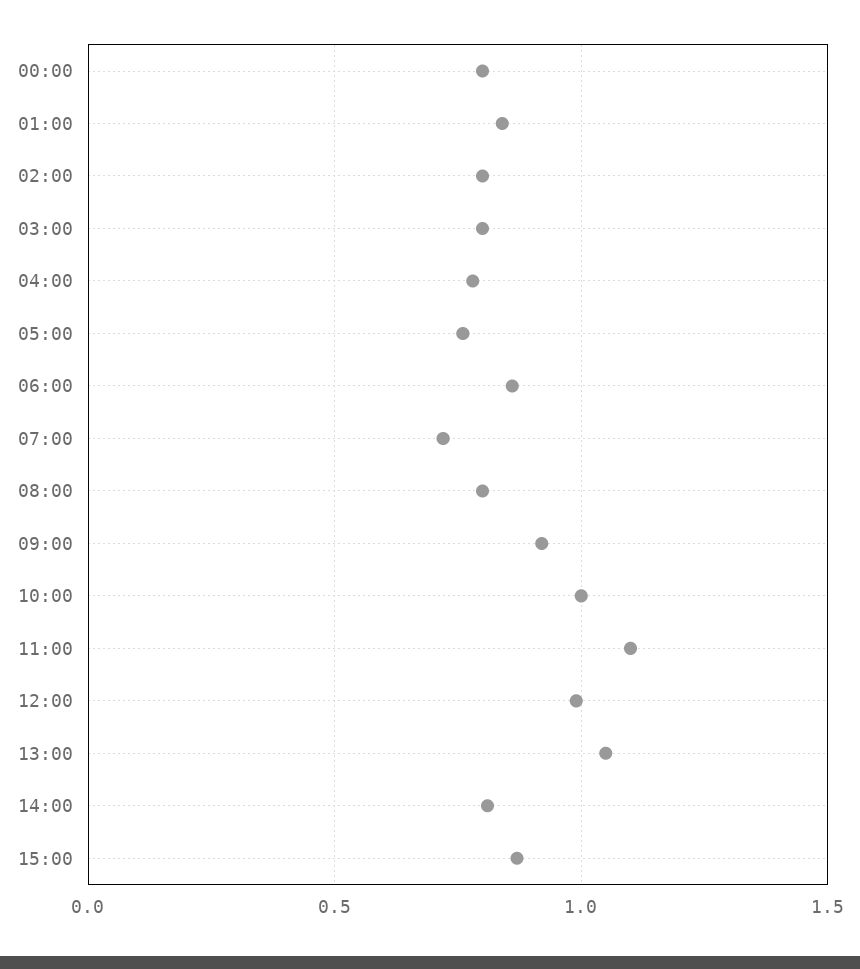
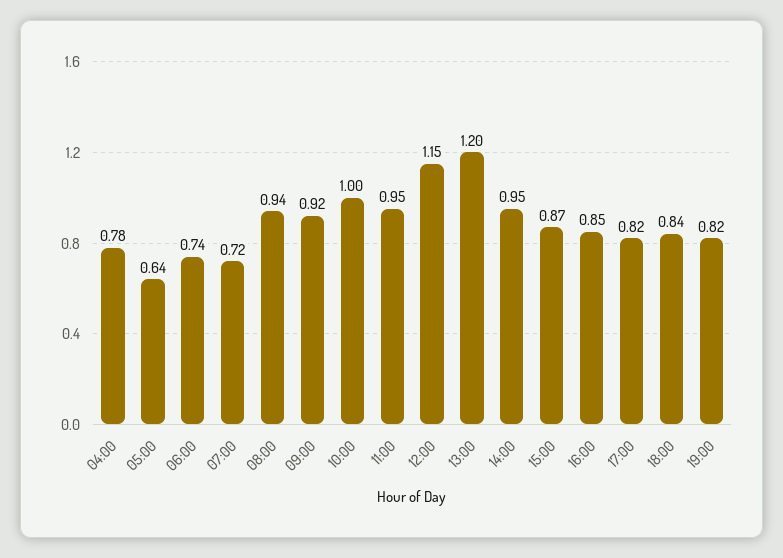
00:00: 0.8 -> none
01:00: 0.85 -> none
02:00: 0.8 -> none
03:00: 0.8 -> none
05:00: 0.75 -> 0.64
06:00: 0.85 -> 0.74
08:00: 0.8 -> 0.94
11:00: 1.1 -> 0.95
12:00: 1 -> 1.15
13:00: 1.05 -> 1.2
14:00: 0.8 -> 0.95
16:00: none -> 0.85
17:00: none -> 0.82
18:00: none -> 0.84
19:00: none -> 0.82

